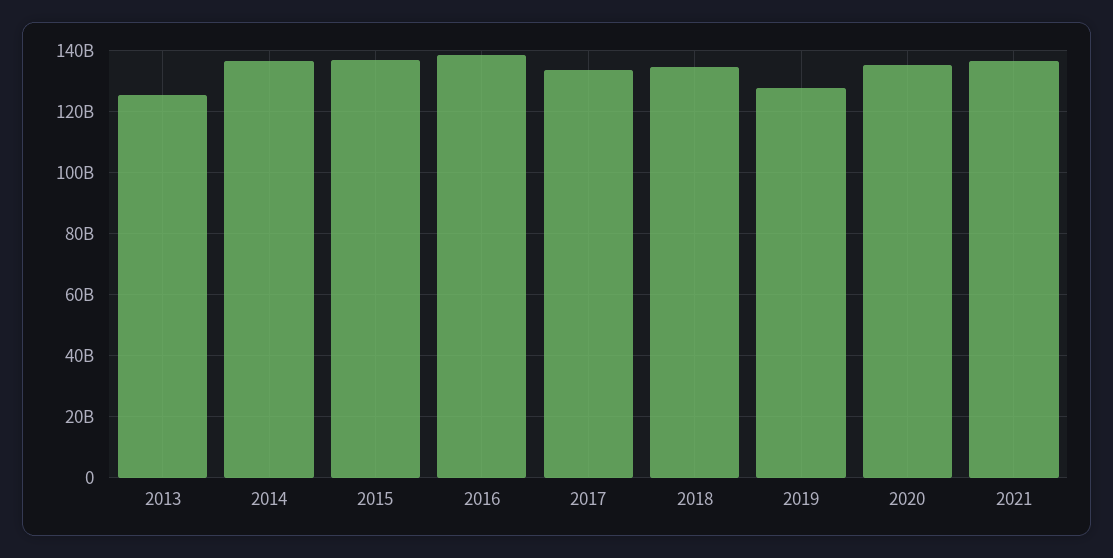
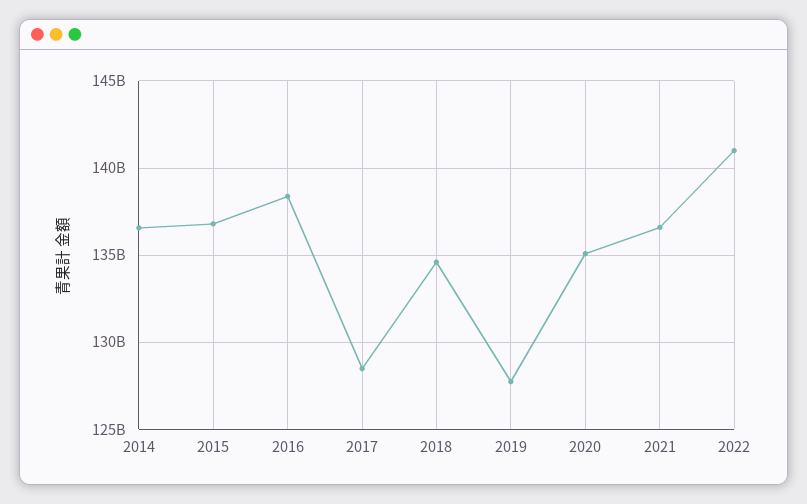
2013: 126000000000 -> none
2017: 134000000000 -> 128500000000
2022: none -> 141000000000

